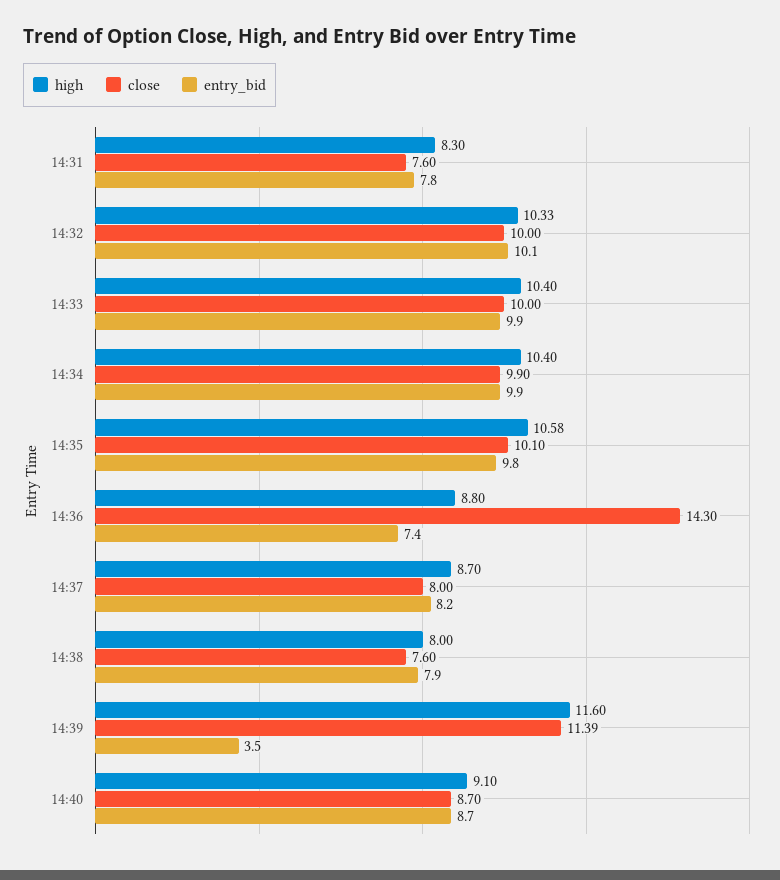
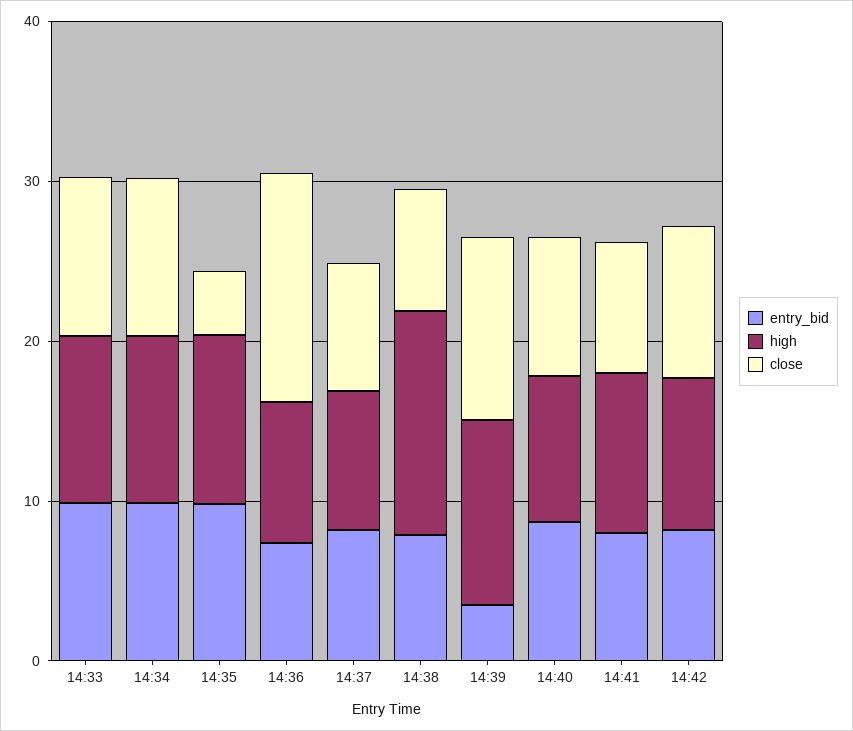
high, 14:31: 8.3 -> none
close, 14:31: 7.6 -> none
entry_bid, 14:31: 7.8 -> none
high, 14:32: 10.33 -> none
close, 14:32: 10 -> none
entry_bid, 14:32: 10.1 -> none
close, 14:35: 10.1 -> 4
high, 14:38: 8 -> 14
entry_bid, 14:41: none -> 8
high, 14:41: none -> 10
close, 14:41: none -> 8
entry_bid, 14:42: none -> 8
high, 14:42: none -> 10
close, 14:42: none -> 10

